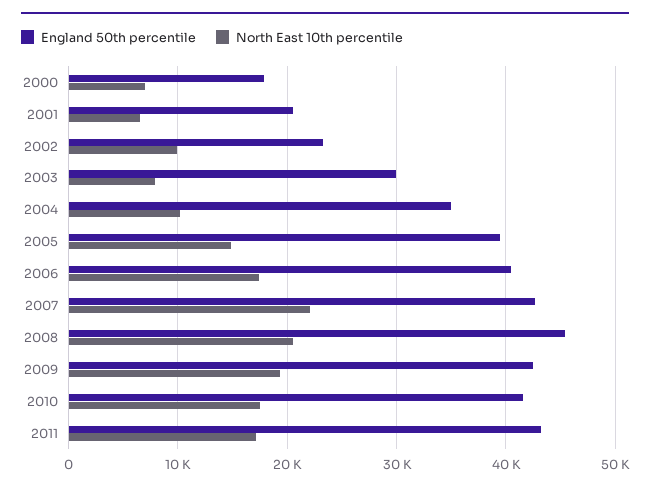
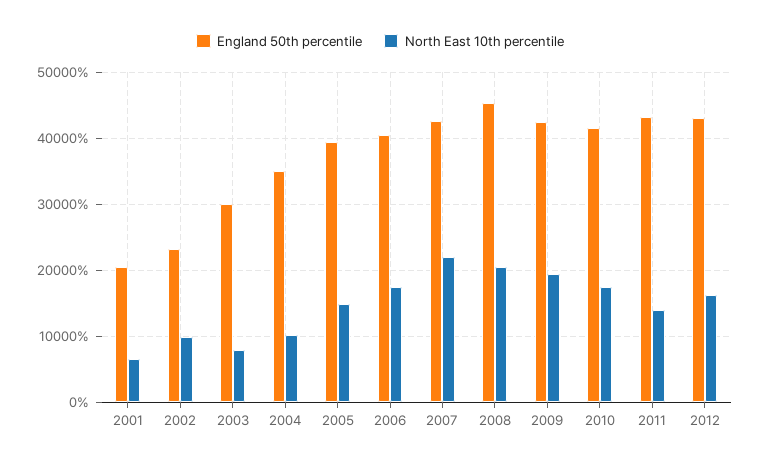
England 50th percentile, 2000: 18000 -> none
North East 10th percentile, 2000: 7000 -> none
North East 10th percentile, 2011: 17000 -> 14000
England 50th percentile, 2012: none -> 43000
North East 10th percentile, 2012: none -> 16000

